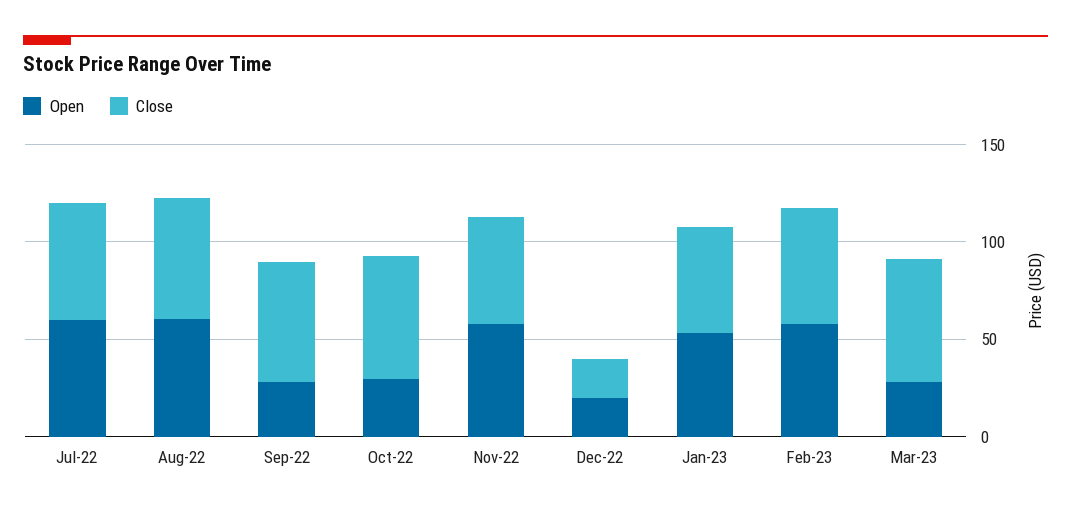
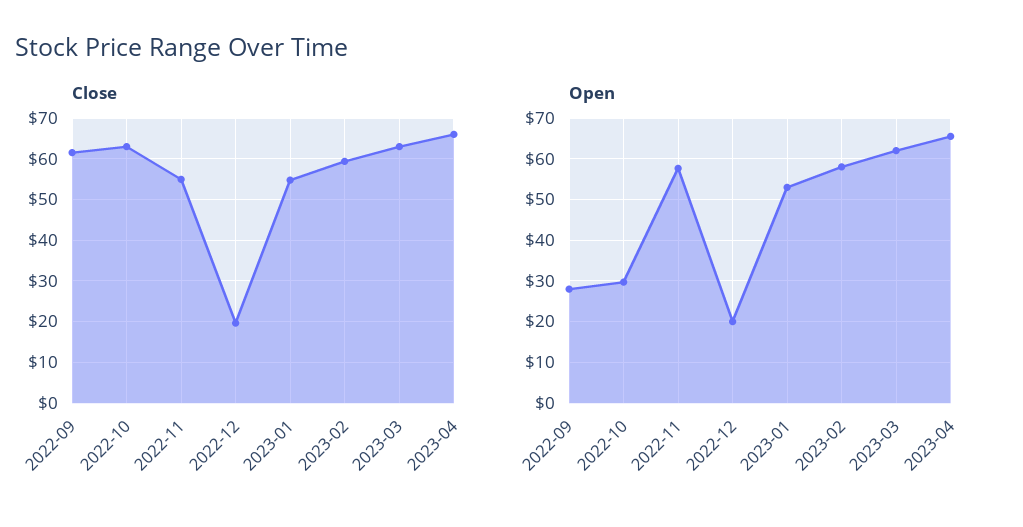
Open, Jul-22: 60 -> none
Close, Jul-22: 60 -> none
Open, Aug-22: 60 -> none
Close, Aug-22: 60 -> none
Open, Mar-23: 30 -> 62
Close, 2023-04: none -> 66
Open, 2023-04: none -> 66

